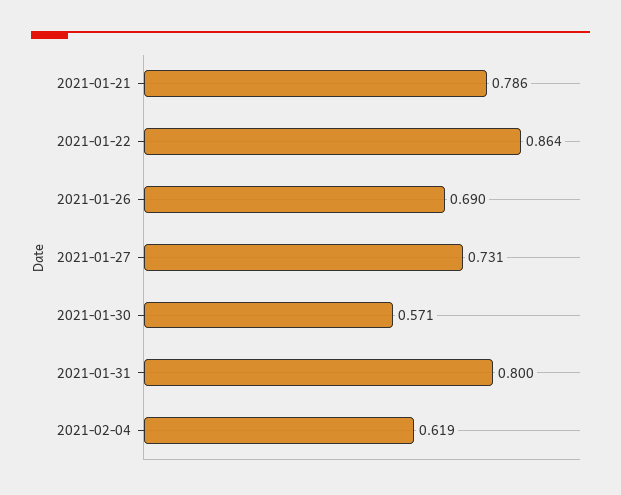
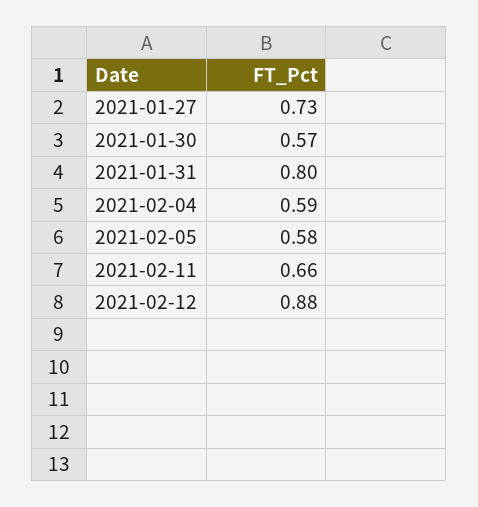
2021-01-21: 0.786 -> none
2021-01-22: 0.864 -> none
2021-01-26: 0.69 -> none
2021-02-04: 0.619 -> 0.59
2021-02-05: none -> 0.58
2021-02-11: none -> 0.66
2021-02-12: none -> 0.88

